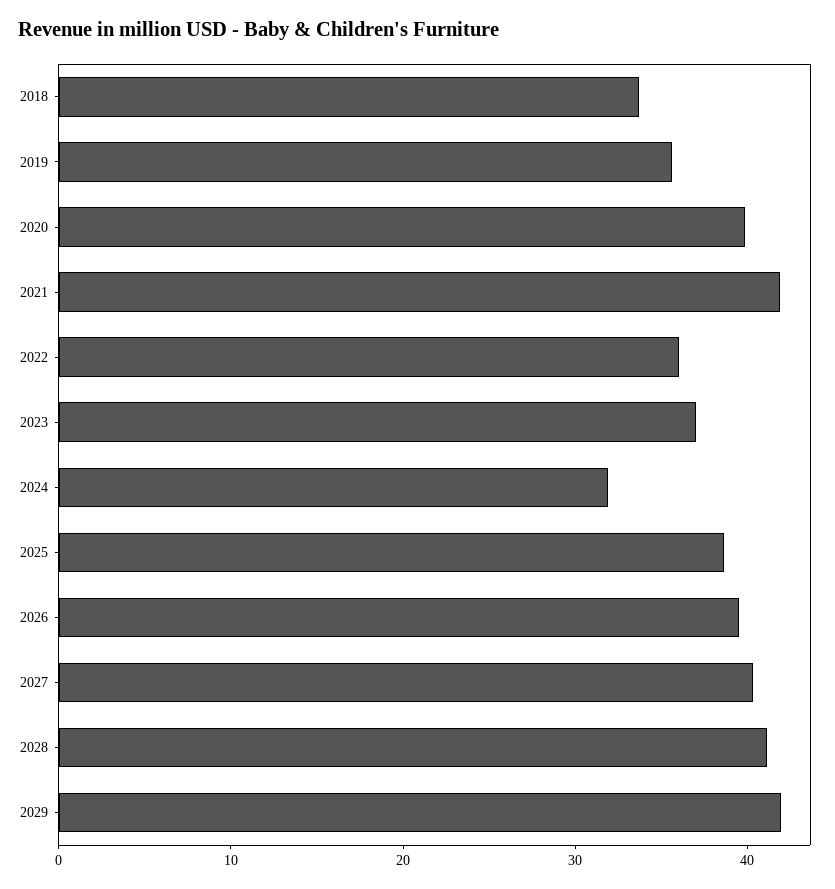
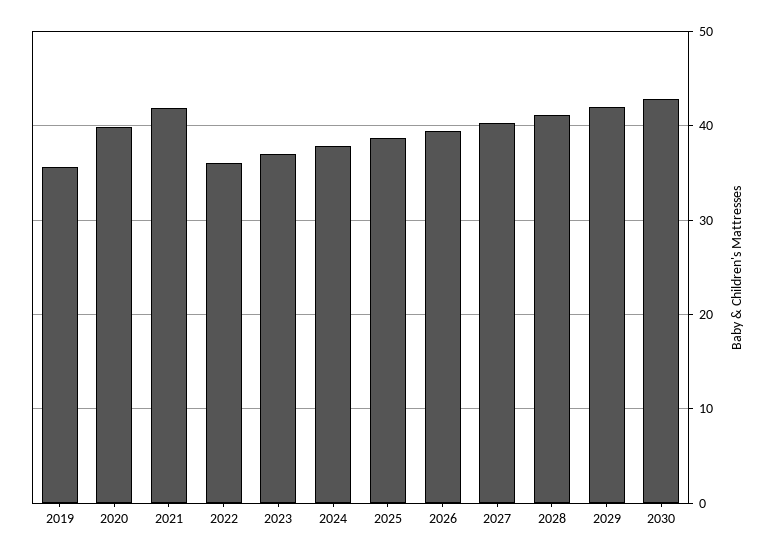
2018: 34 -> none
2024: 32 -> 38
2030: none -> 43

